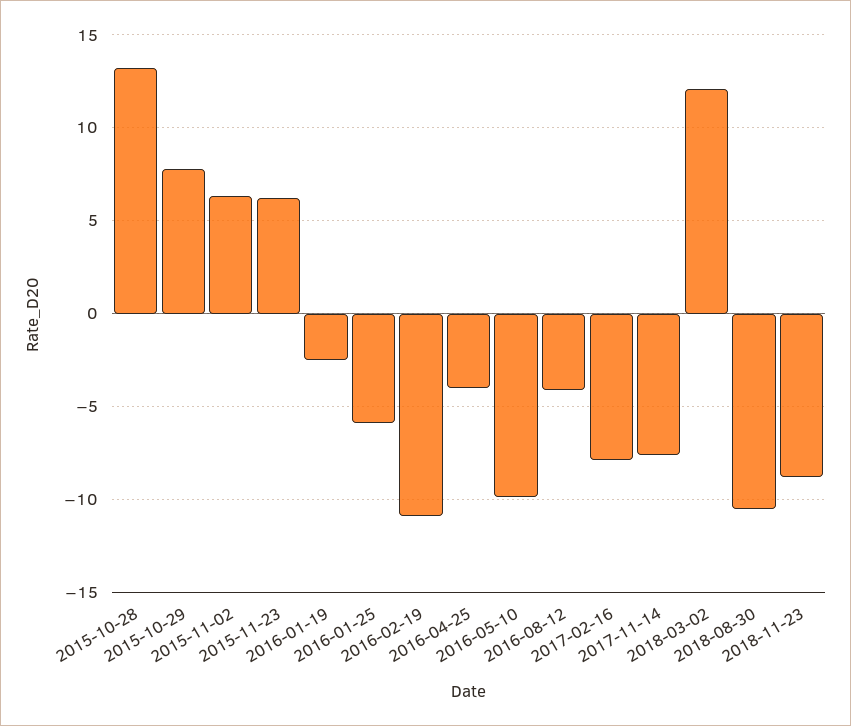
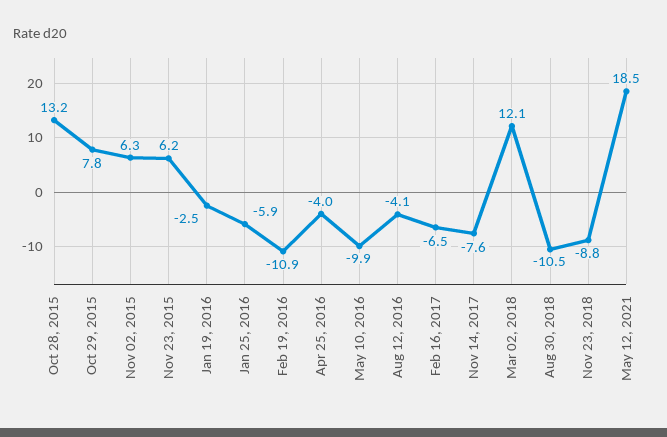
2017-02-16: -8 -> -6.5
May 12, 2021: none -> 18.5

